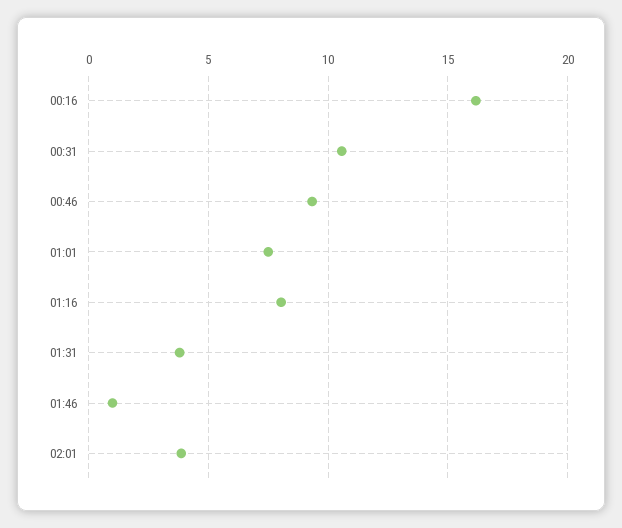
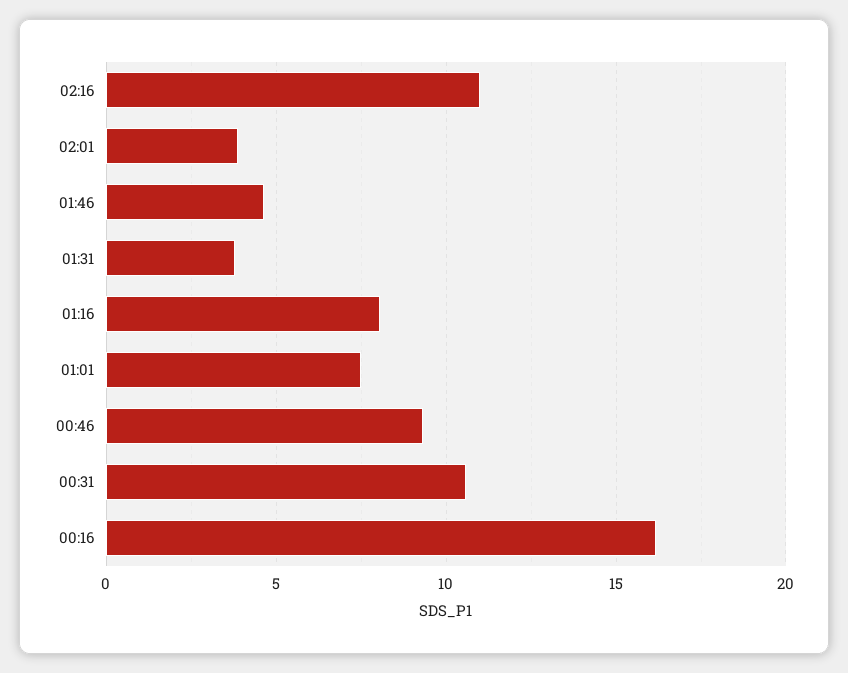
01:46: 1 -> 4.5
02:16: none -> 11

